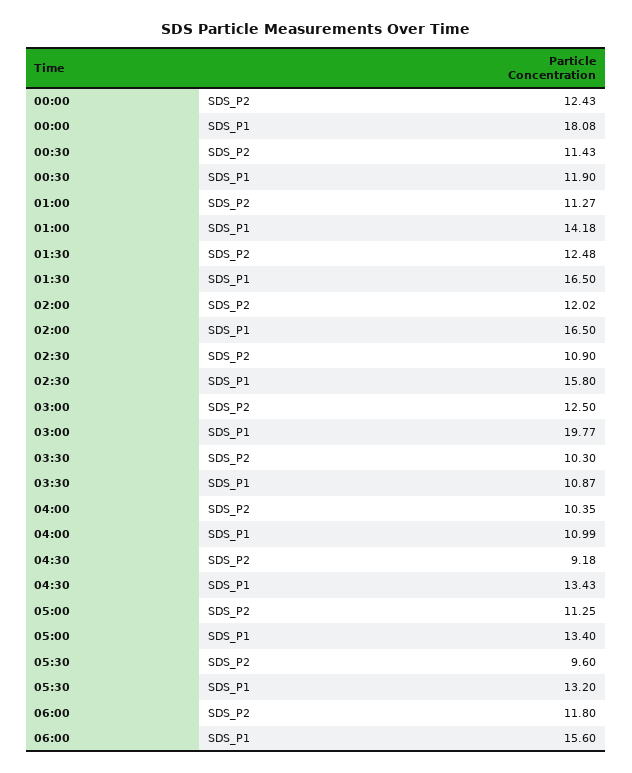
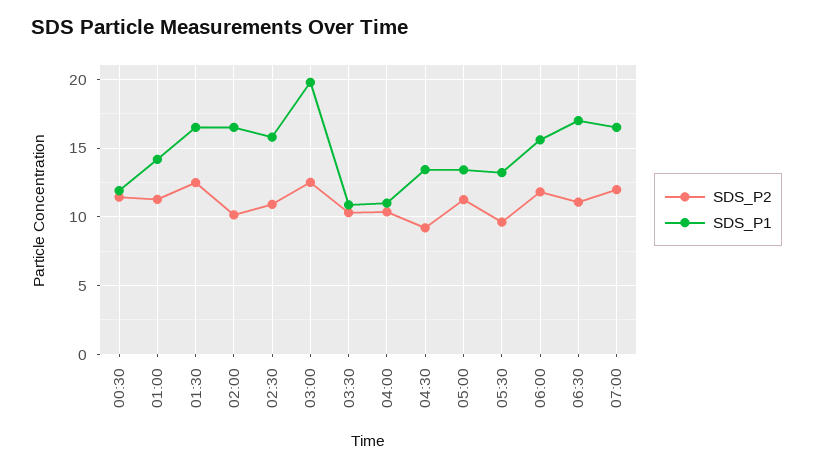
SDS_P2, 00:00: 12.43 -> none
SDS_P1, 00:00: 18.08 -> none
SDS_P2, 02:00: 12.02 -> 10
SDS_P2, 06:30: none -> 11
SDS_P1, 06:30: none -> 17
SDS_P2, 07:00: none -> 12
SDS_P1, 07:00: none -> 16.5

